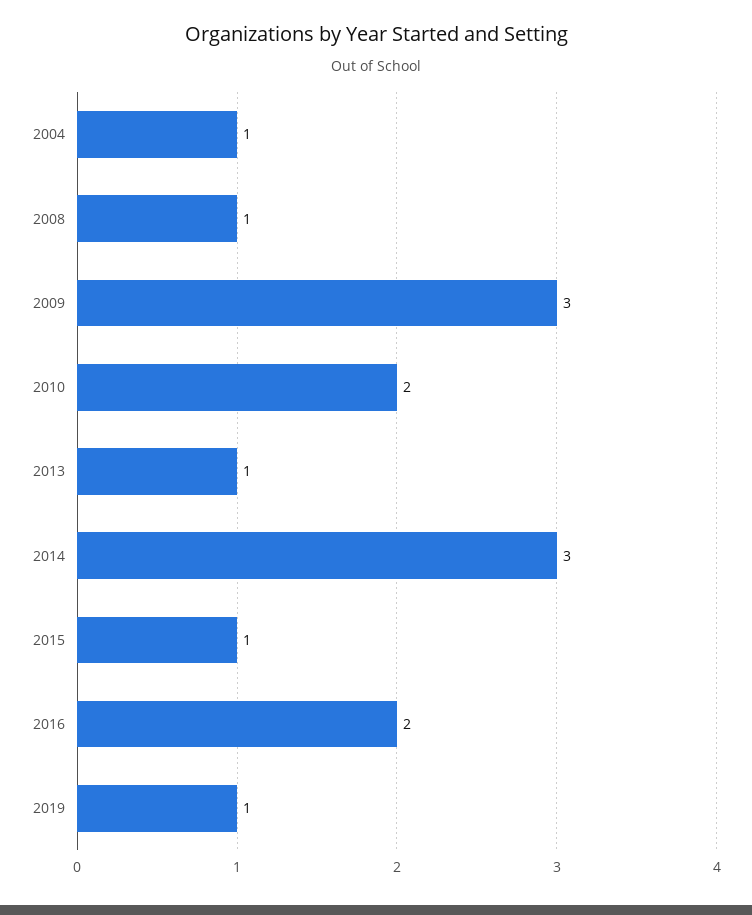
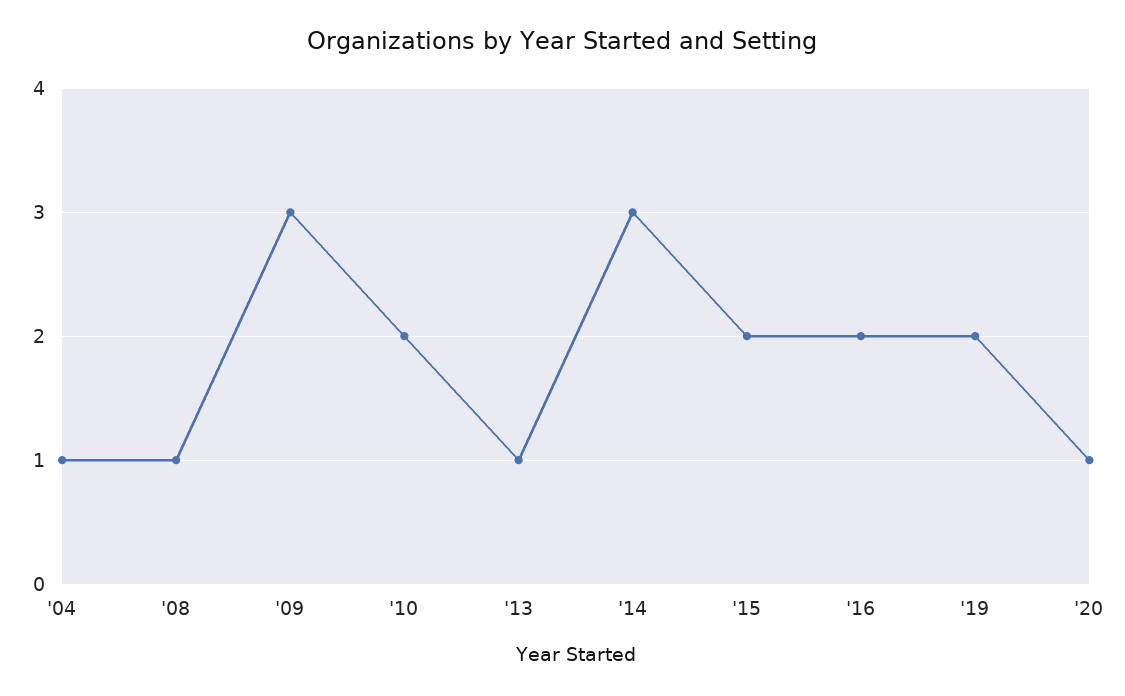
2015: 1 -> 2
2019: 1 -> 2
'20: none -> 1

